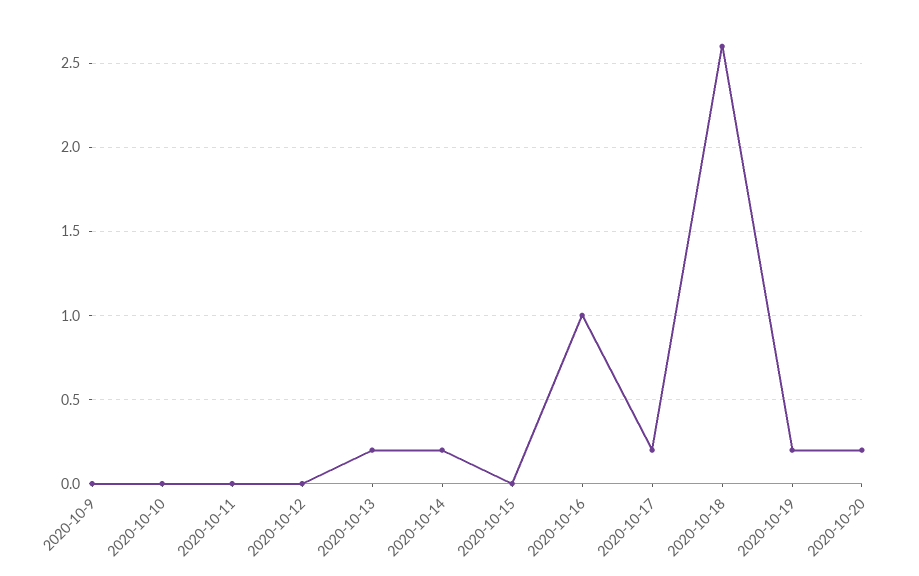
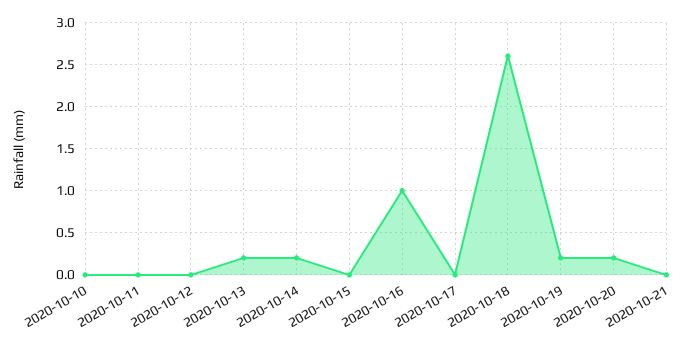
2020-10-9: 0 -> none
2020-10-17: 0.2 -> 0
2020-10-21: none -> 0

